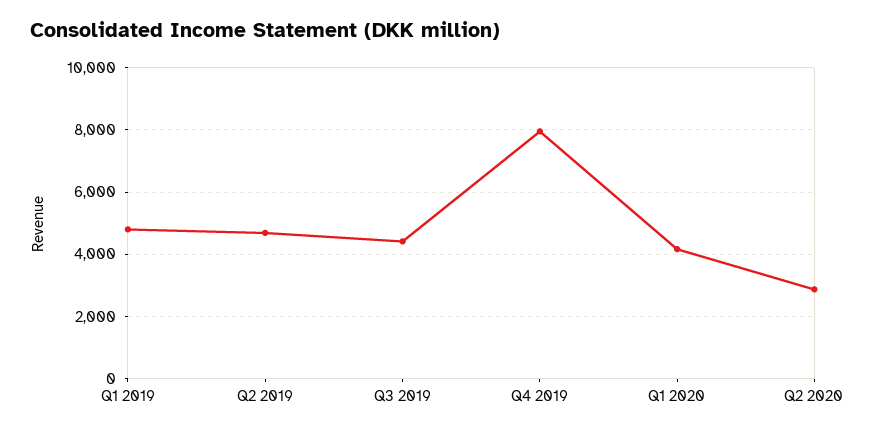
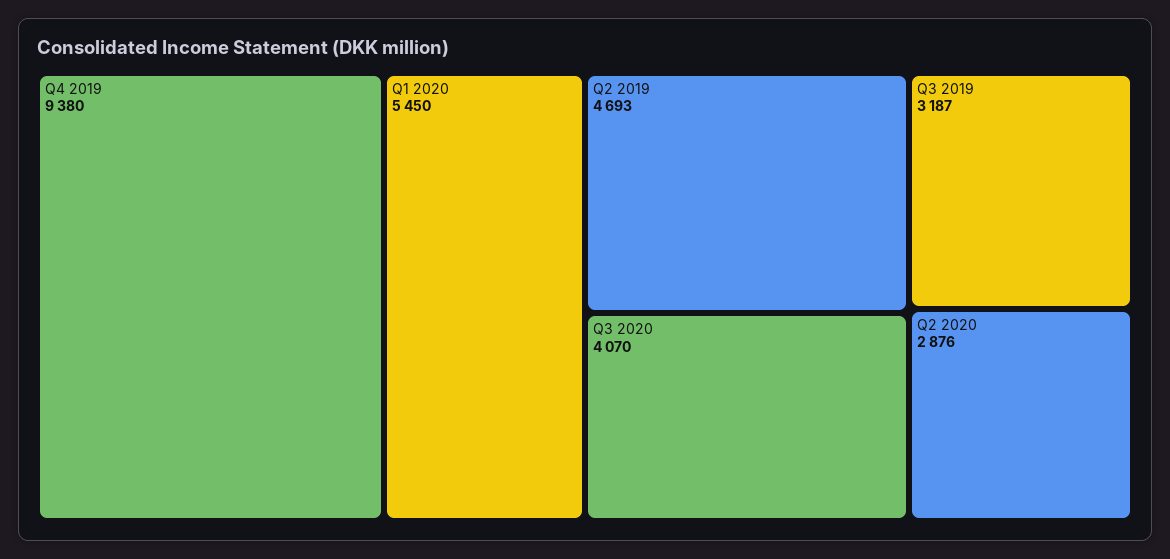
Q1 2019: 4800 -> none
Q3 2019: 4400 -> 3187
Q4 2019: 8000 -> 9380
Q1 2020: 4200 -> 5450
Q3 2020: none -> 4070

